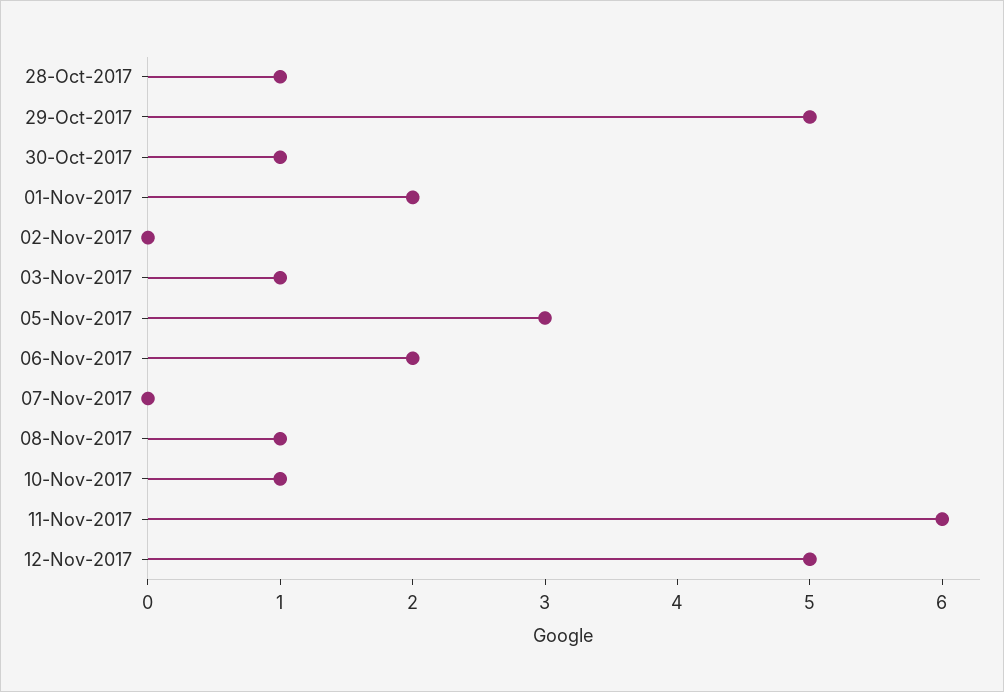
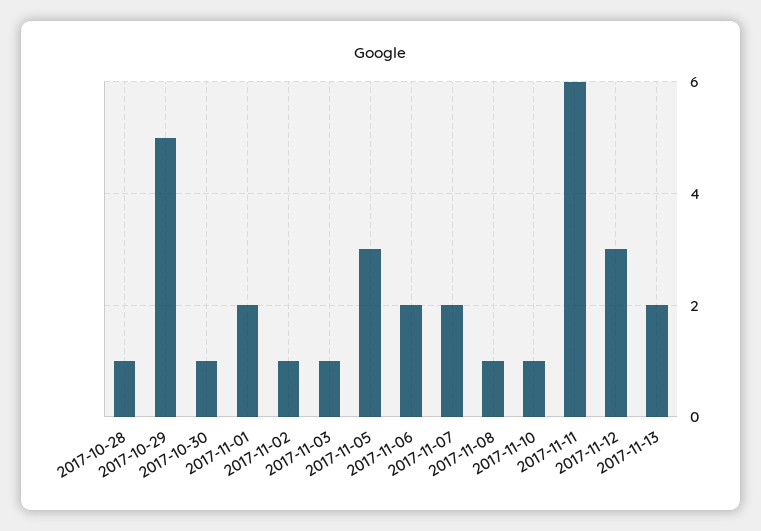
02-Nov-2017: 0 -> 1
07-Nov-2017: 0 -> 2
12-Nov-2017: 5 -> 3
2017-11-13: none -> 2

